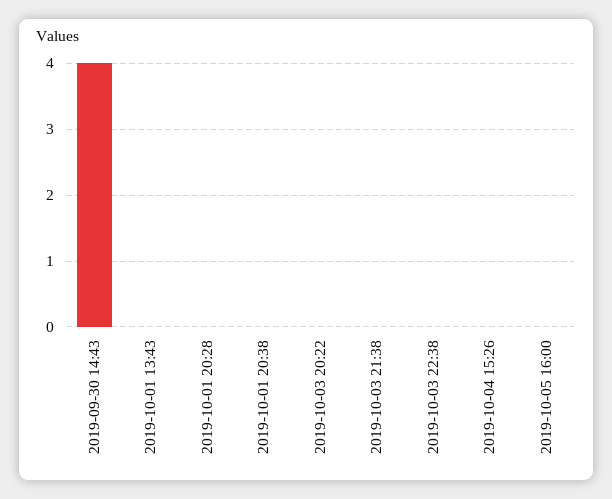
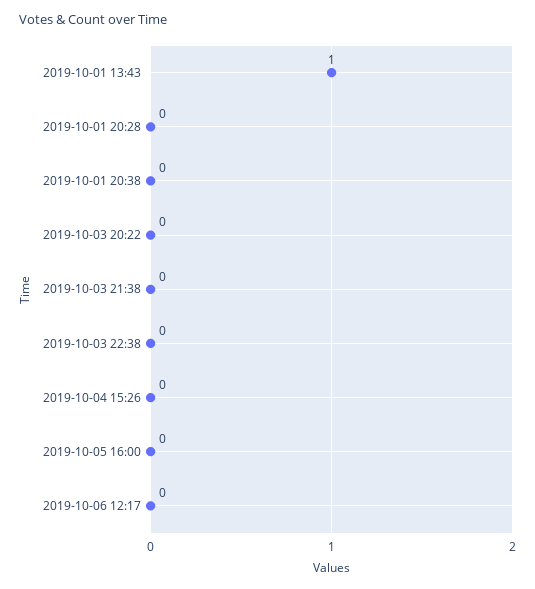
2019-09-30 14:43: 4 -> none
2019-10-01 13:43: 0 -> 1
2019-10-06 12:17: none -> 0

